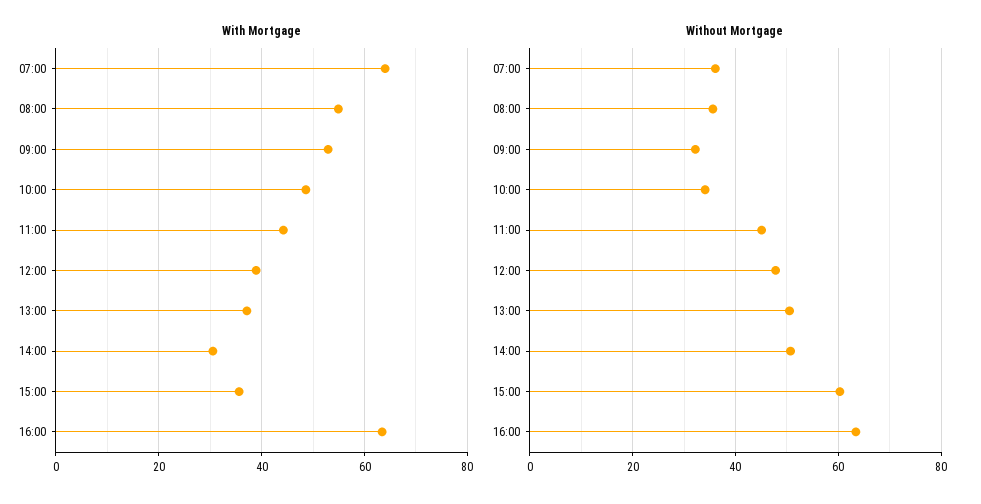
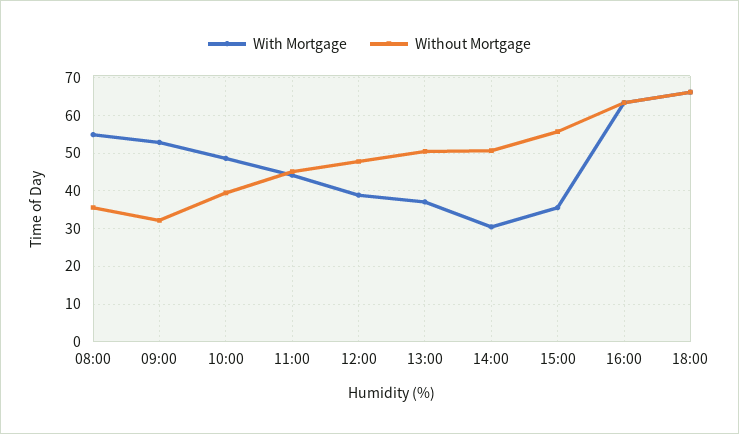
With Mortgage, 07:00: 64 -> none
Without Mortgage, 07:00: 36 -> none
Without Mortgage, 10:00: 34 -> 40
Without Mortgage, 15:00: 60 -> 56
With Mortgage, 18:00: none -> 66
Without Mortgage, 18:00: none -> 66

